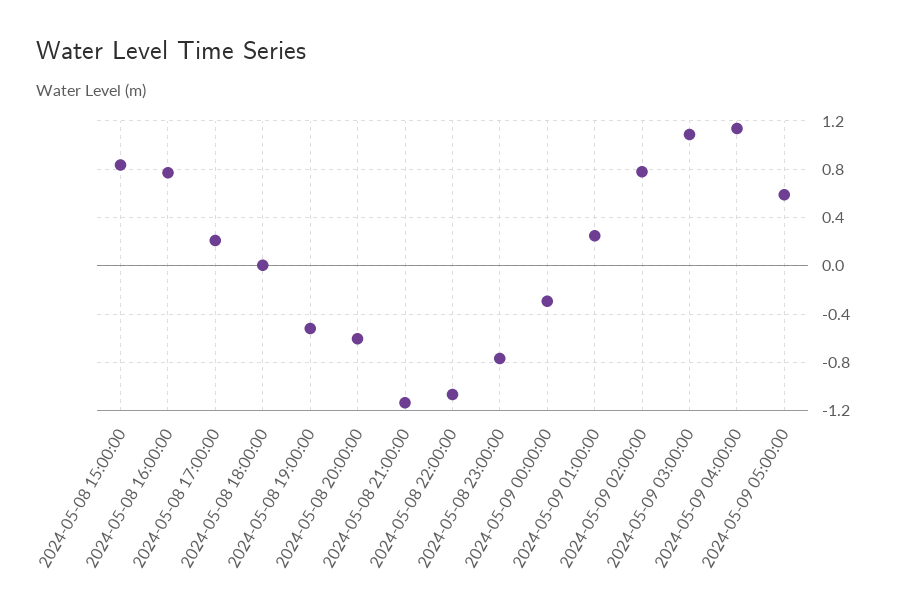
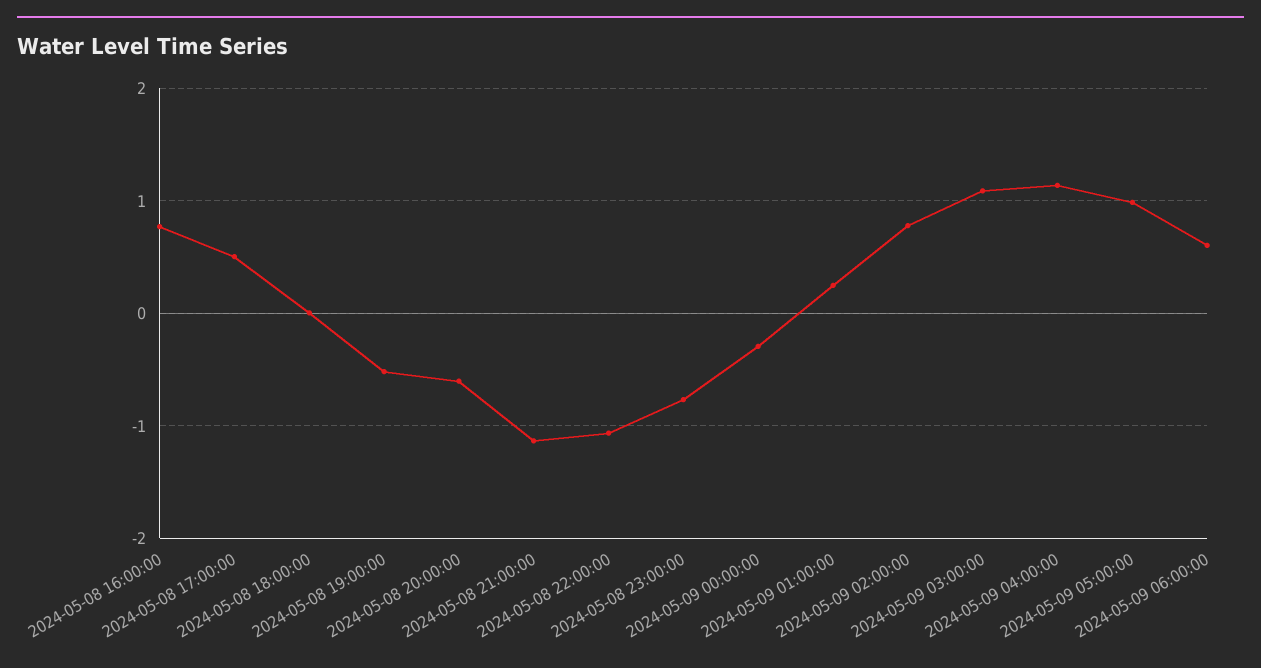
2024-05-08 15:00:00: 0.85 -> none
2024-05-08 17:00:00: 0.2 -> 0.5
2024-05-09 05:00:00: 0.6 -> 1
2024-05-09 06:00:00: none -> 0.6

